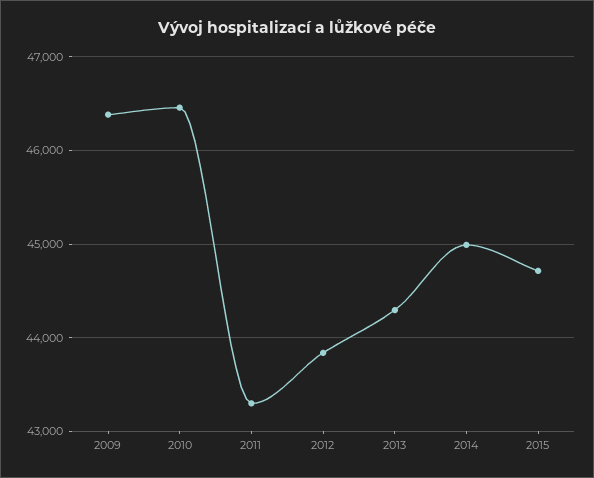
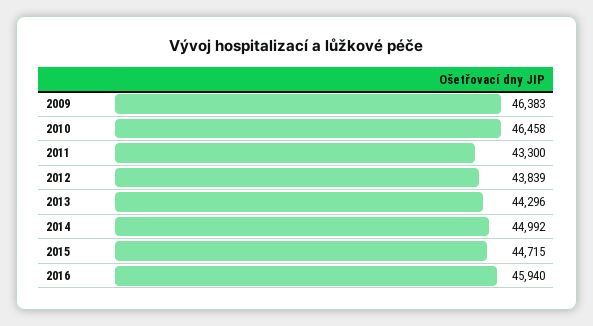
2016: none -> 45940

